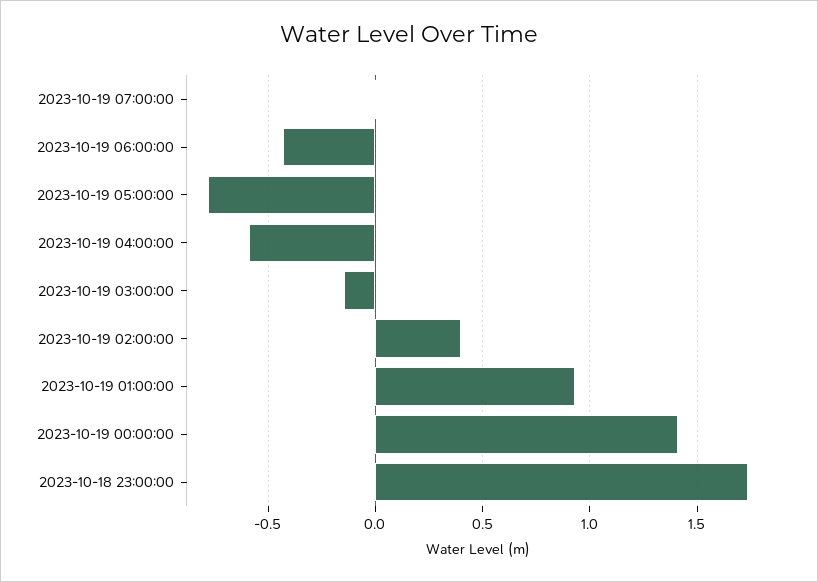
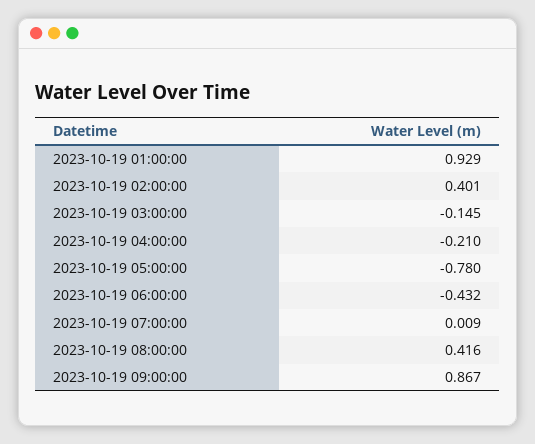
2023-10-19 04:00:00: -0.6 -> -0.21
2023-10-19 00:00:00: 1.4 -> none
2023-10-18 23:00:00: 1.75 -> none
2023-10-19 08:00:00: none -> 0.416
2023-10-19 09:00:00: none -> 0.867

